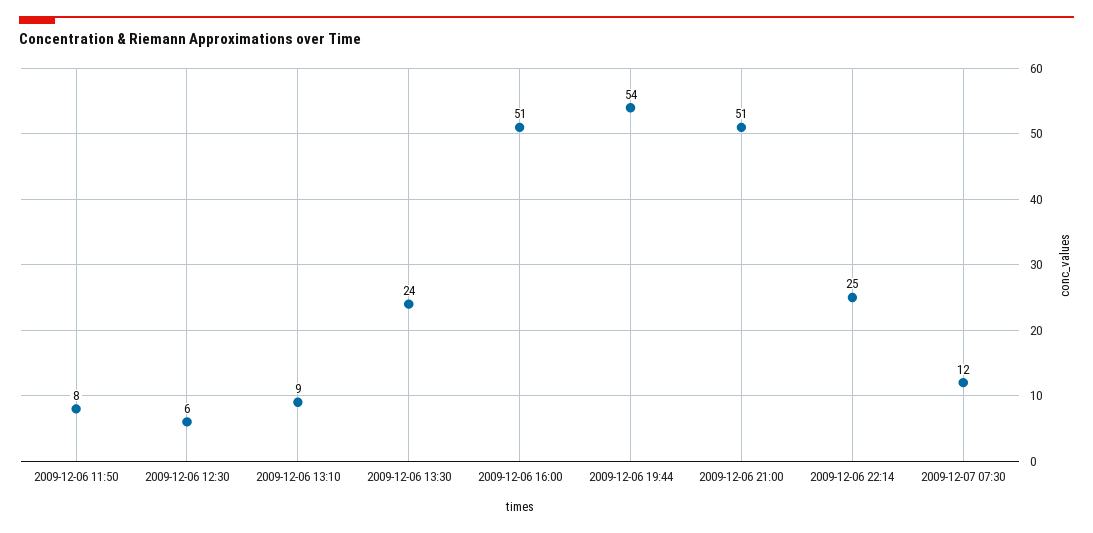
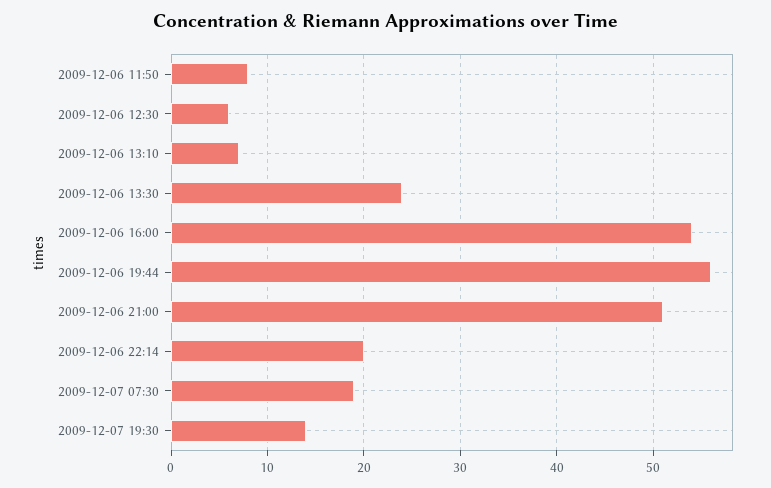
2009-12-06 13:10: 9 -> 7
2009-12-06 16:00: 51 -> 54
2009-12-06 19:44: 54 -> 56
2009-12-06 22:14: 25 -> 20
2009-12-07 07:30: 12 -> 19
2009-12-07 19:30: none -> 14

